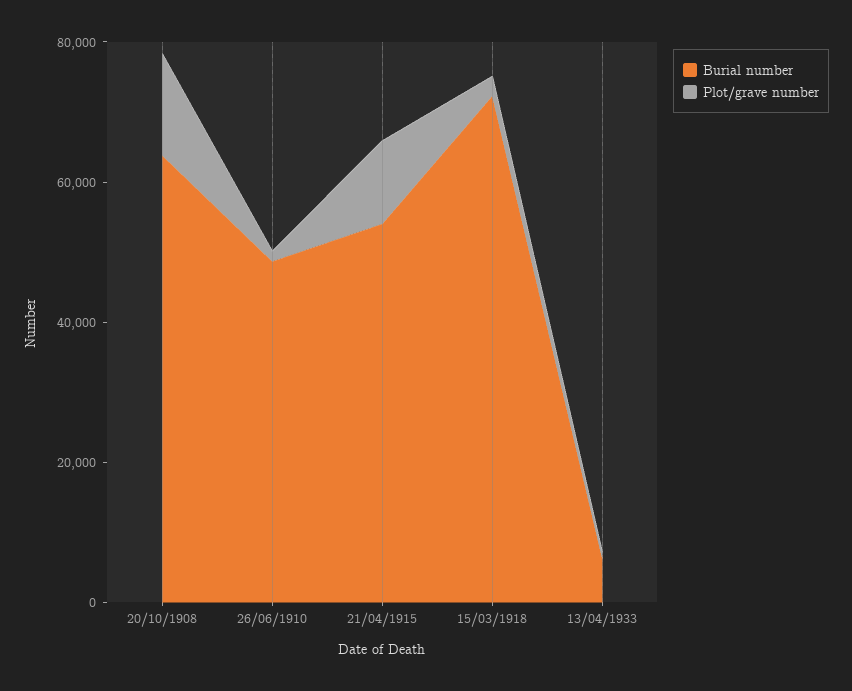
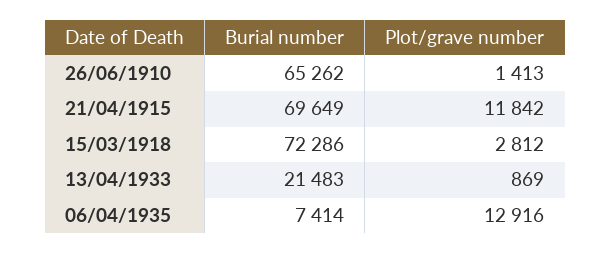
Burial number, 20/10/1908: 65000 -> none
Plot/grave number, 20/10/1908: 15000 -> none
Burial number, 26/06/1910: 50000 -> 65262
Burial number, 21/04/1915: 55000 -> 69649
Burial number, 13/04/1933: 5000 -> 21483
Burial number, 06/04/1935: none -> 7414
Plot/grave number, 06/04/1935: none -> 12916

